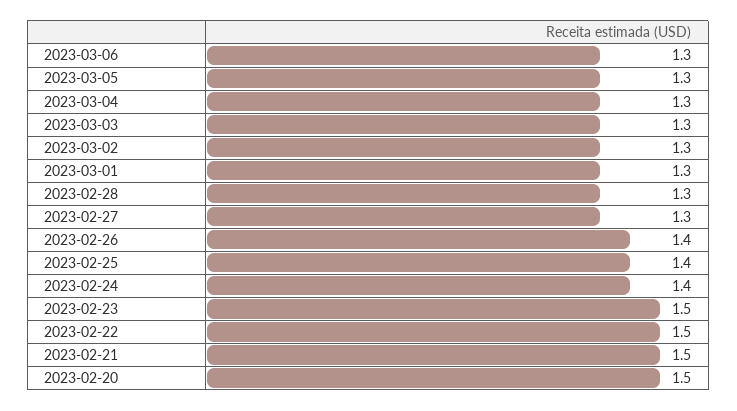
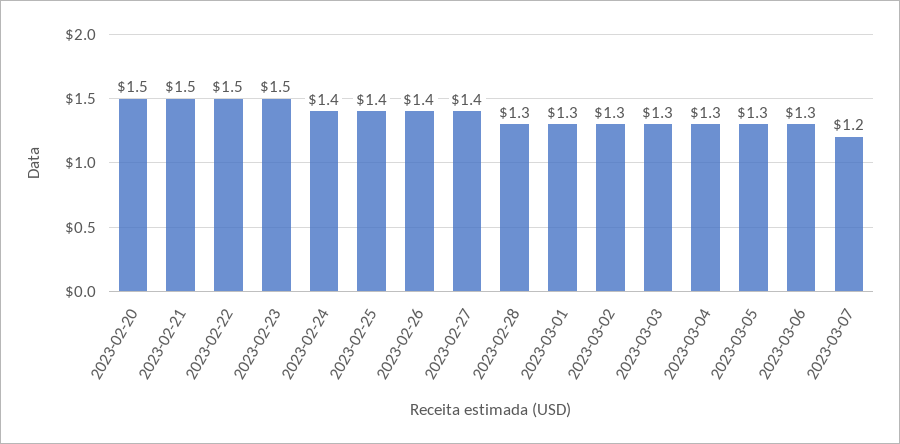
2023-02-27: 1.3 -> 1.4
2023-03-07: none -> 1.2

